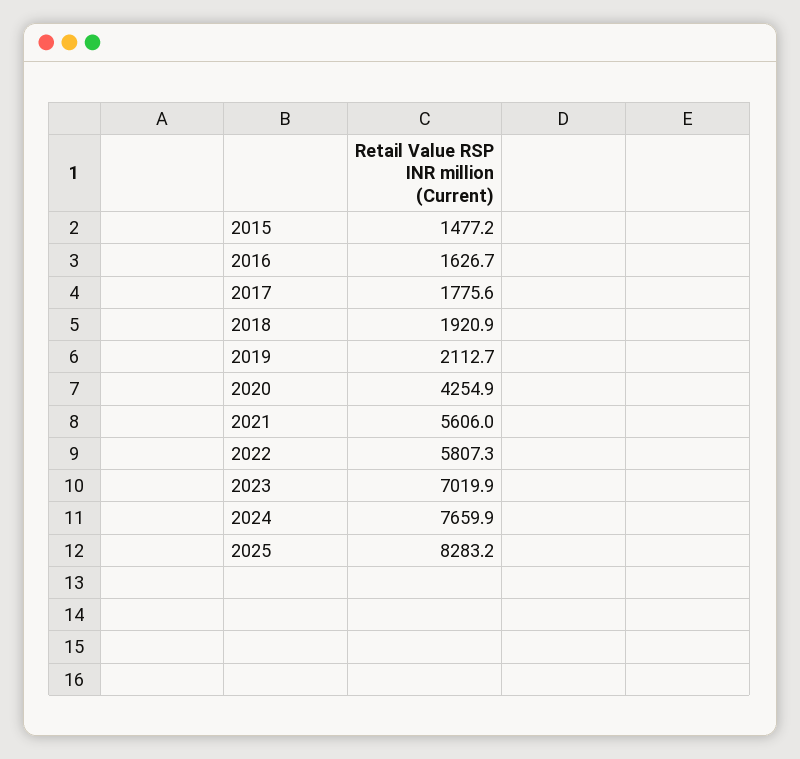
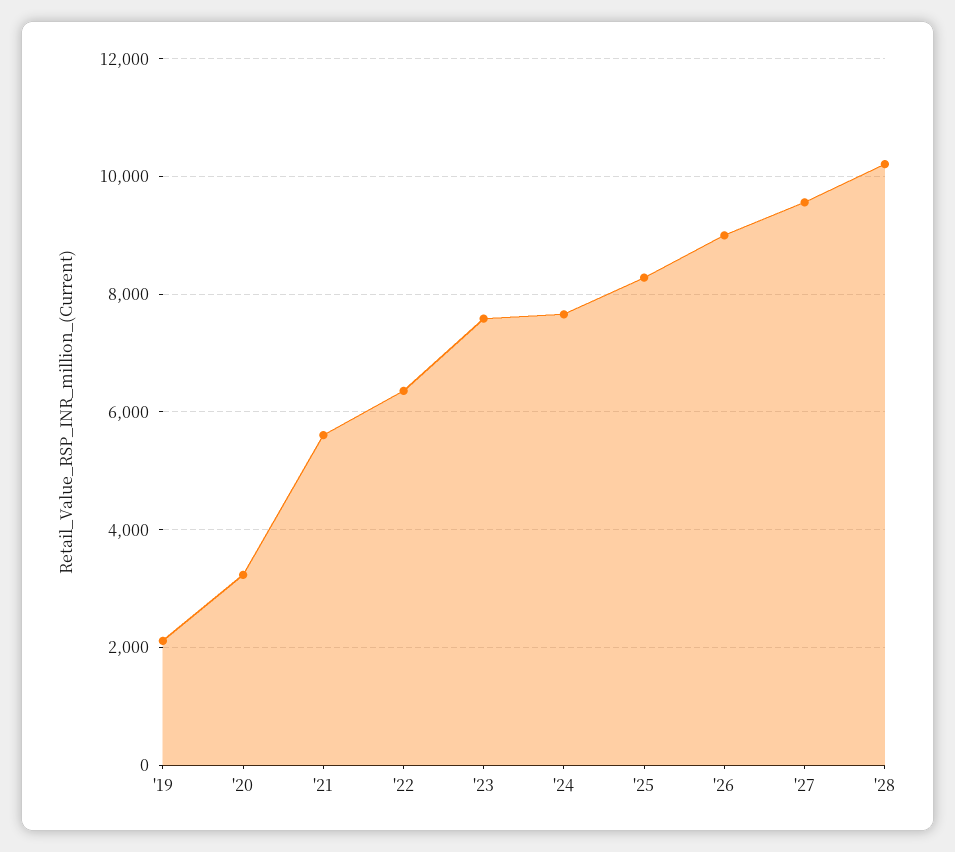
2015: 1477.2 -> none
2016: 1626.7 -> none
2017: 1775.6 -> none
2018: 1920.9 -> none
2020: 4254.9 -> 3200
2022: 5807.3 -> 6400
2023: 7019.9 -> 7600
'26: none -> 9000
'27: none -> 9600
'28: none -> 10200

